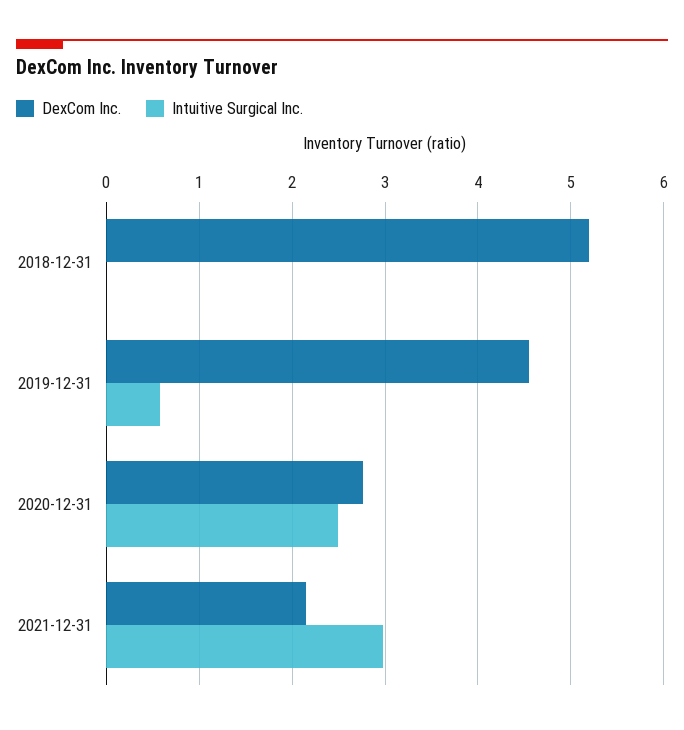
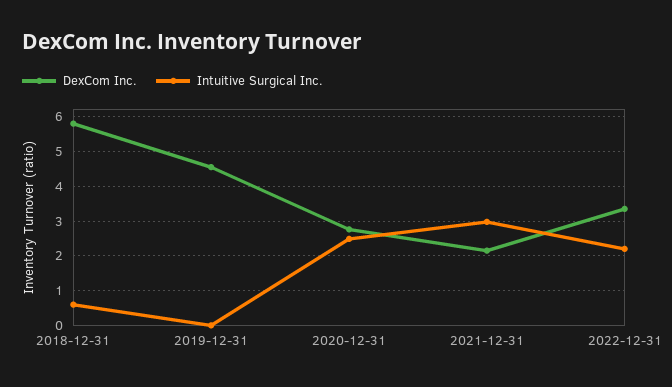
DexCom Inc., 2018-12-31: 5.2 -> 5.8
Intuitive Surgical Inc., 2018-12-31: 0 -> 0.6
Intuitive Surgical Inc., 2019-12-31: 0.6 -> 0
DexCom Inc., 2022-12-31: none -> 3.4
Intuitive Surgical Inc., 2022-12-31: none -> 2.2

